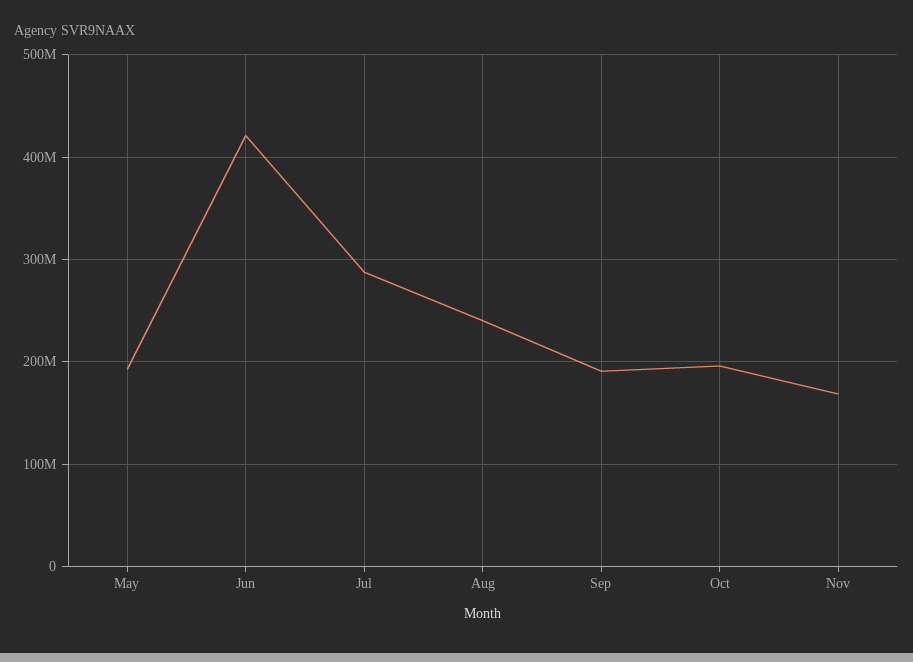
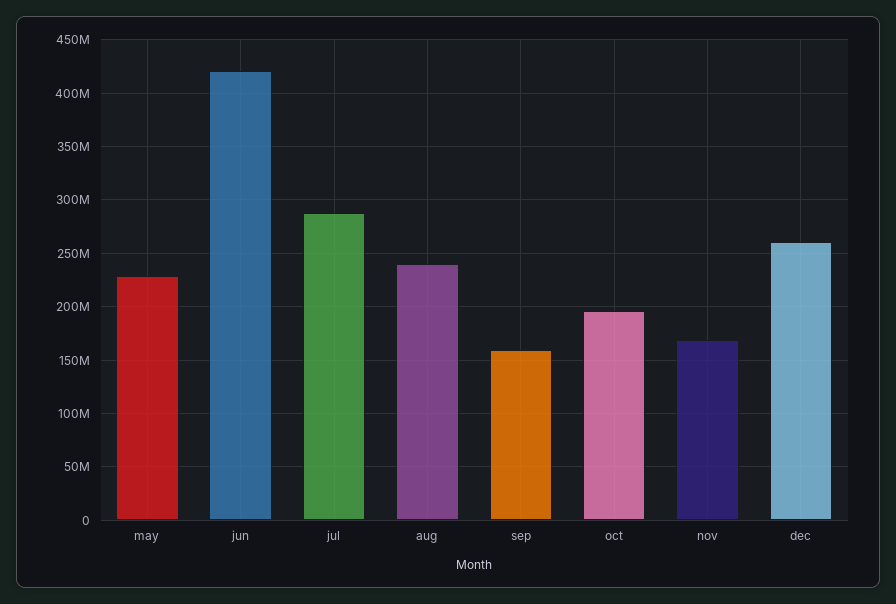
May: 190000000 -> 230000000
Sep: 190000000 -> 160000000
dec: none -> 260000000

